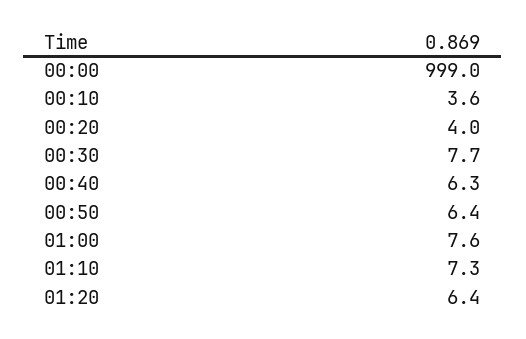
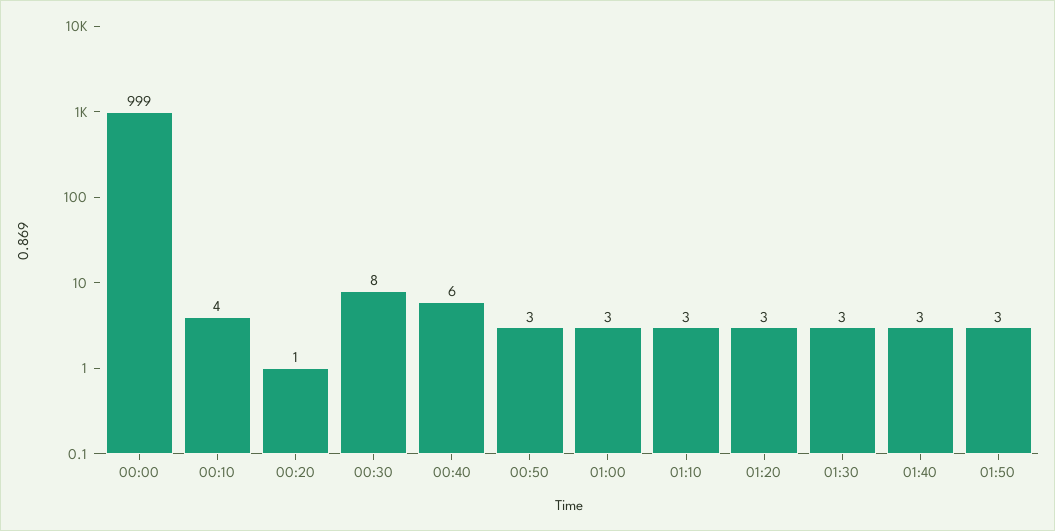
00:20: 4 -> 1
00:50: 6.4 -> 3
01:00: 7.6 -> 3
01:10: 7.3 -> 3
01:20: 6.4 -> 3
01:30: none -> 3
01:40: none -> 3
01:50: none -> 3

